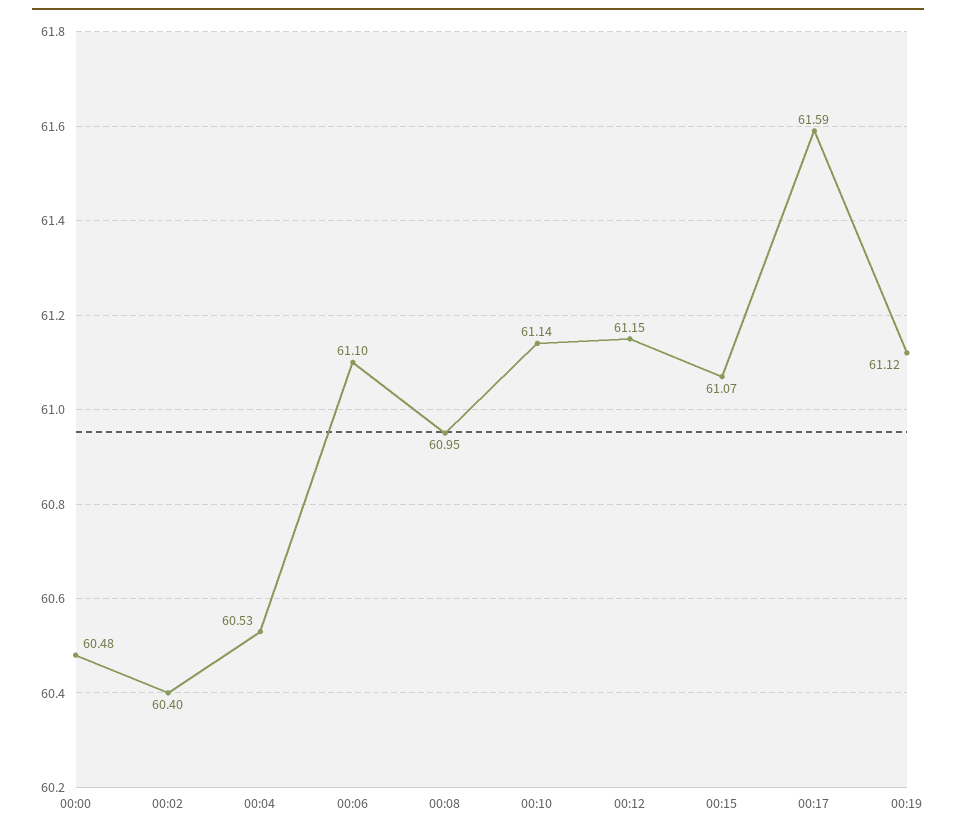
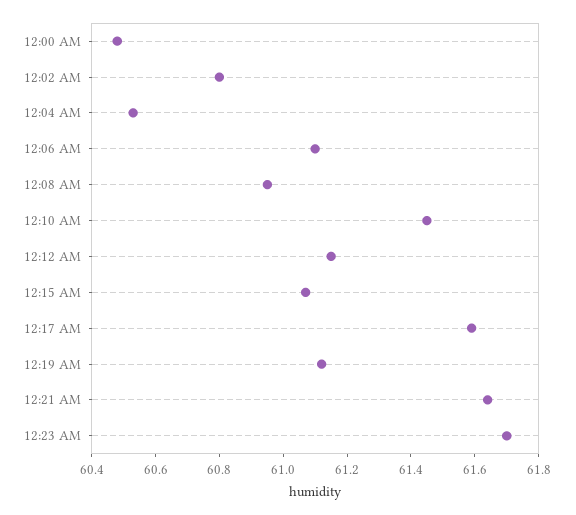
00:02: 60.4 -> 60.8
00:10: 61.14 -> 61.45
12:21 AM: none -> 61.65
12:23 AM: none -> 61.7

